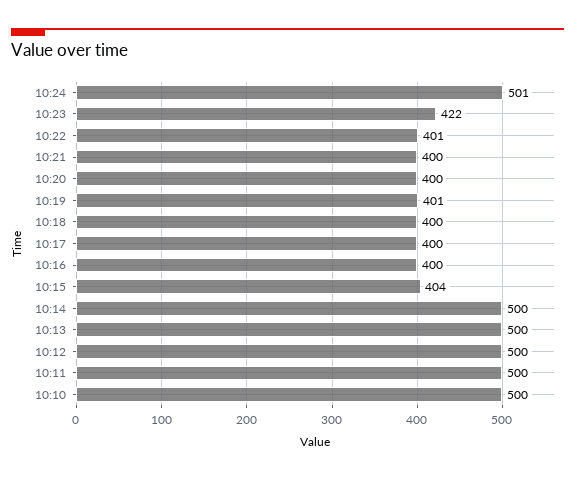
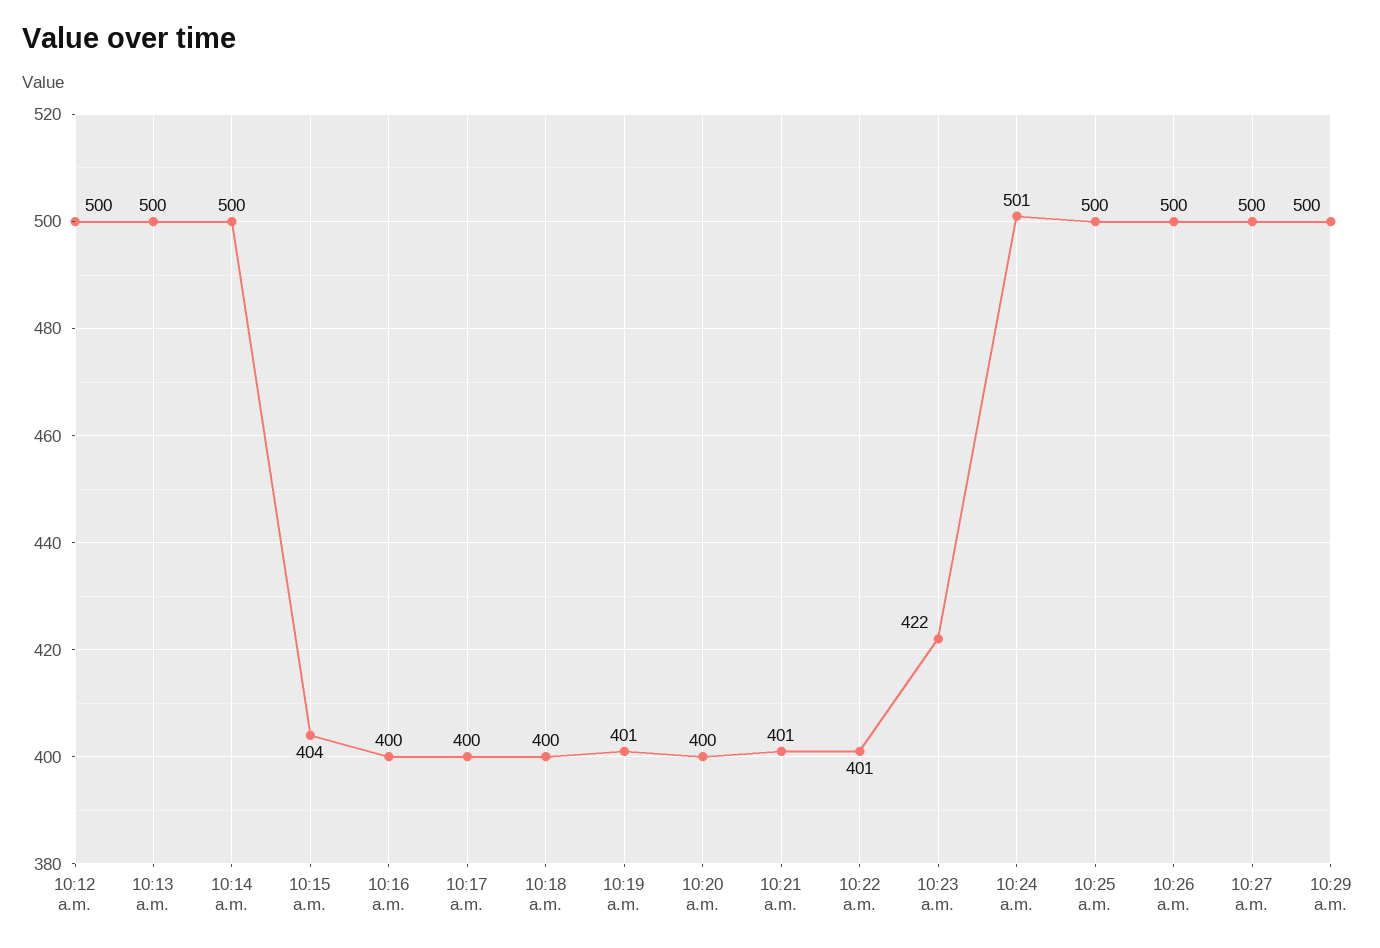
10:21: 400 -> 401
10:11: 500 -> none
10:10: 500 -> none
10:25 a.m.: none -> 500
10:26 a.m.: none -> 500
10:27 a.m.: none -> 500
10:29 a.m.: none -> 500

